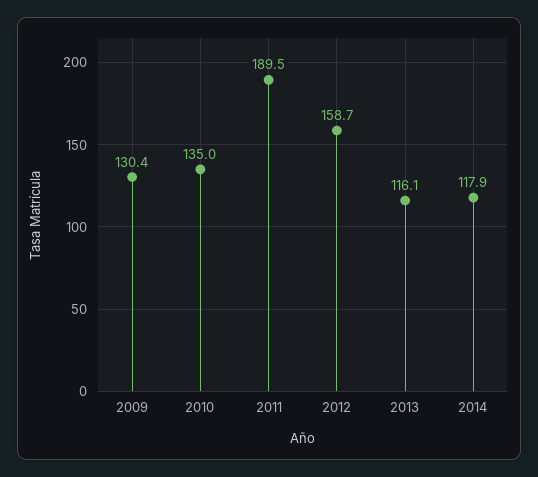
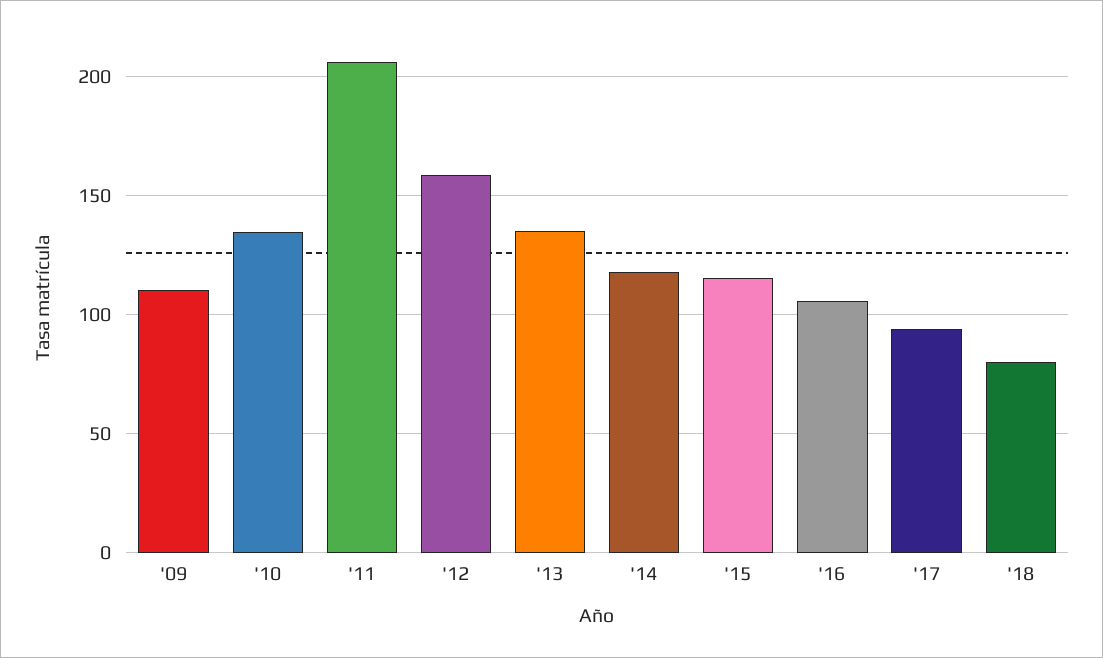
2009: 130.4 -> 110
2011: 189.5 -> 205
2013: 116.1 -> 135
'15: none -> 115
'16: none -> 105
'17: none -> 95
'18: none -> 80

